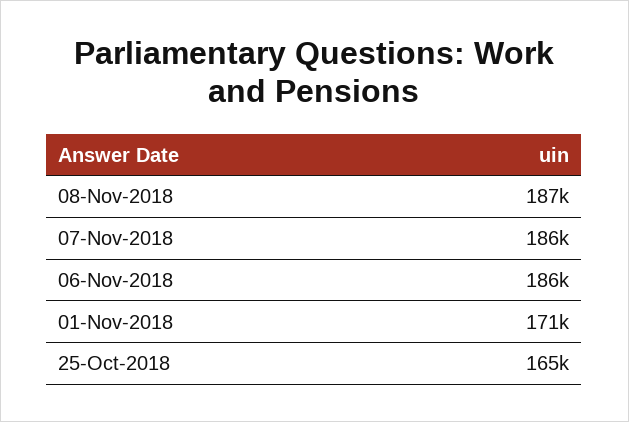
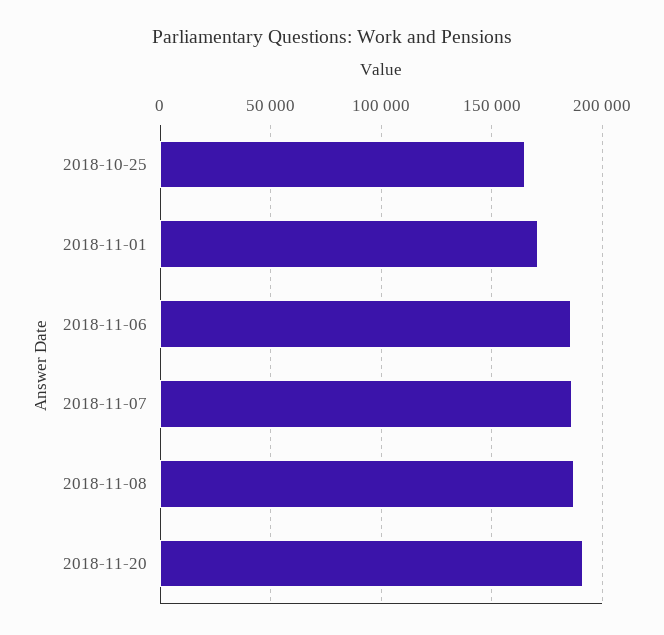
2018-11-20: none -> 190000

